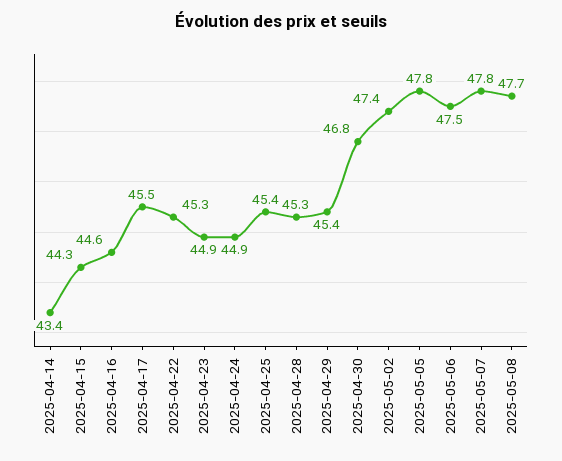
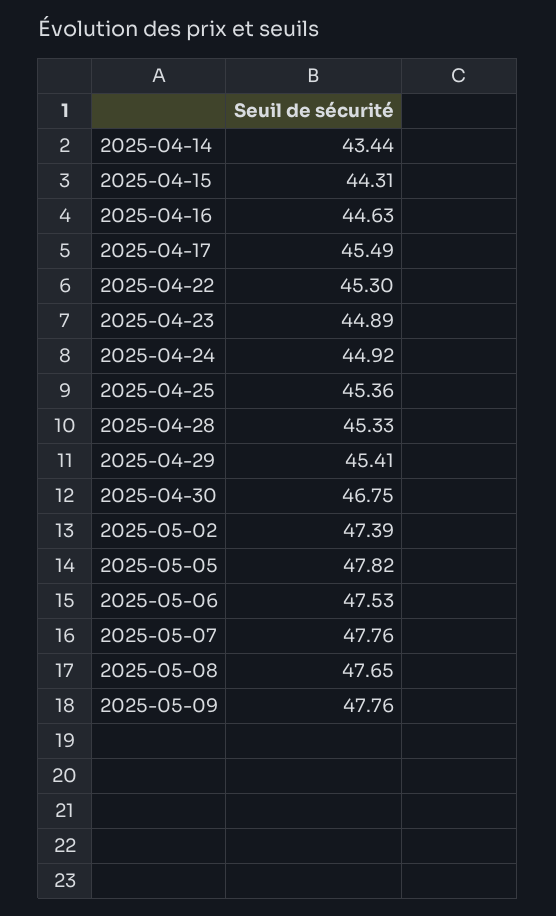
2025-05-09: none -> 47.76

